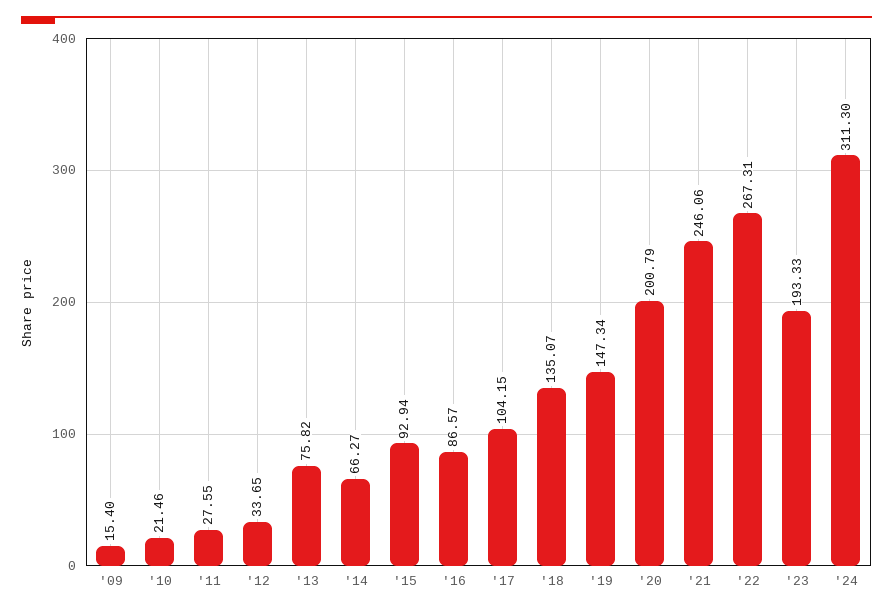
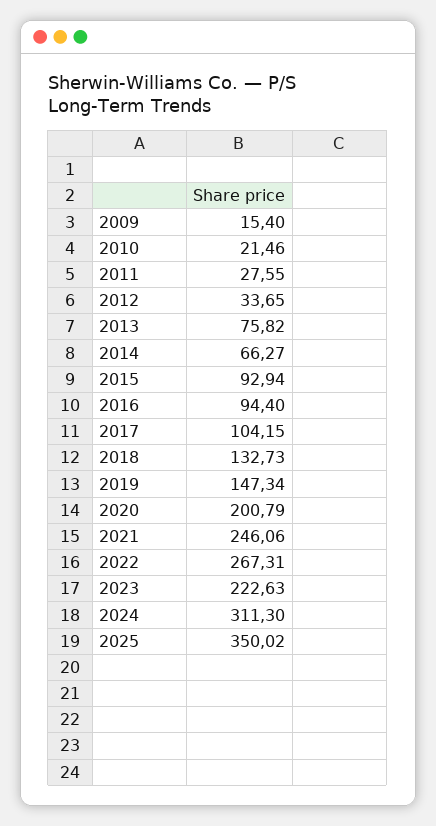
'16: 86.57 -> 94.4
'18: 135.07 -> 132.73
'23: 193.33 -> 222.63
2025: none -> 350.02

